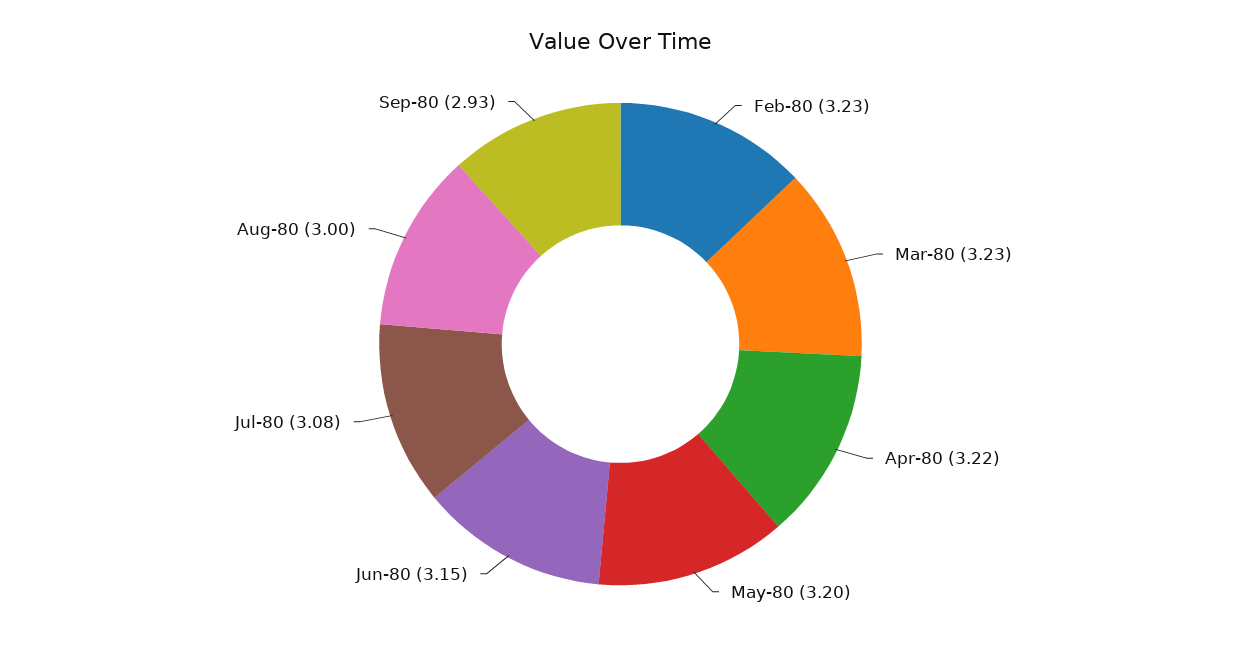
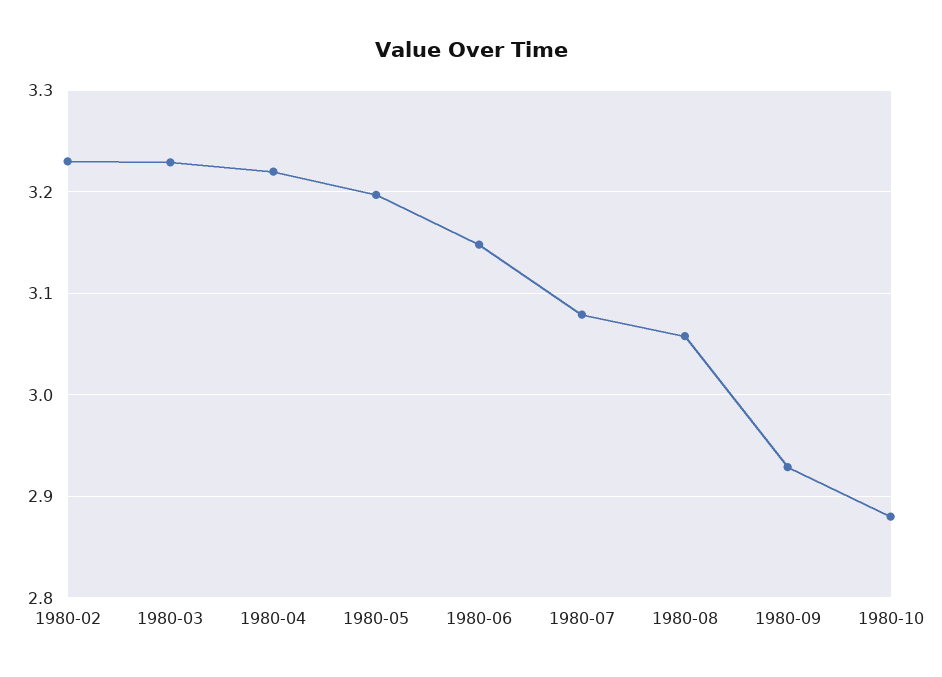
Aug-80: 3 -> 3.06
1980-10: none -> 2.88

